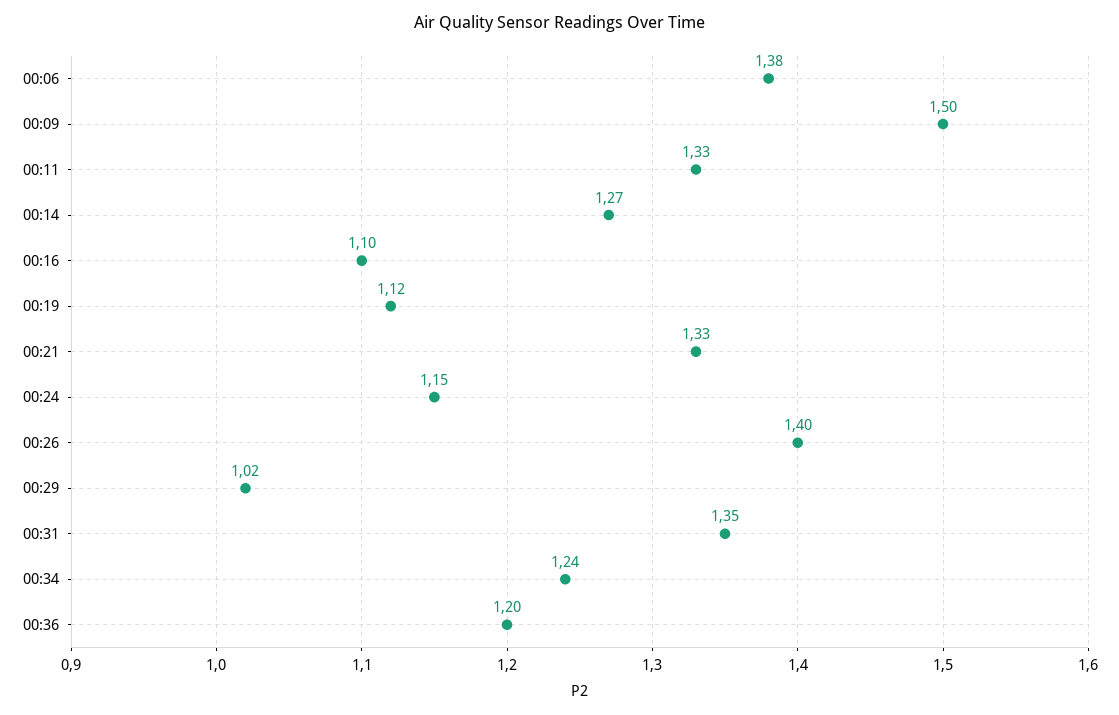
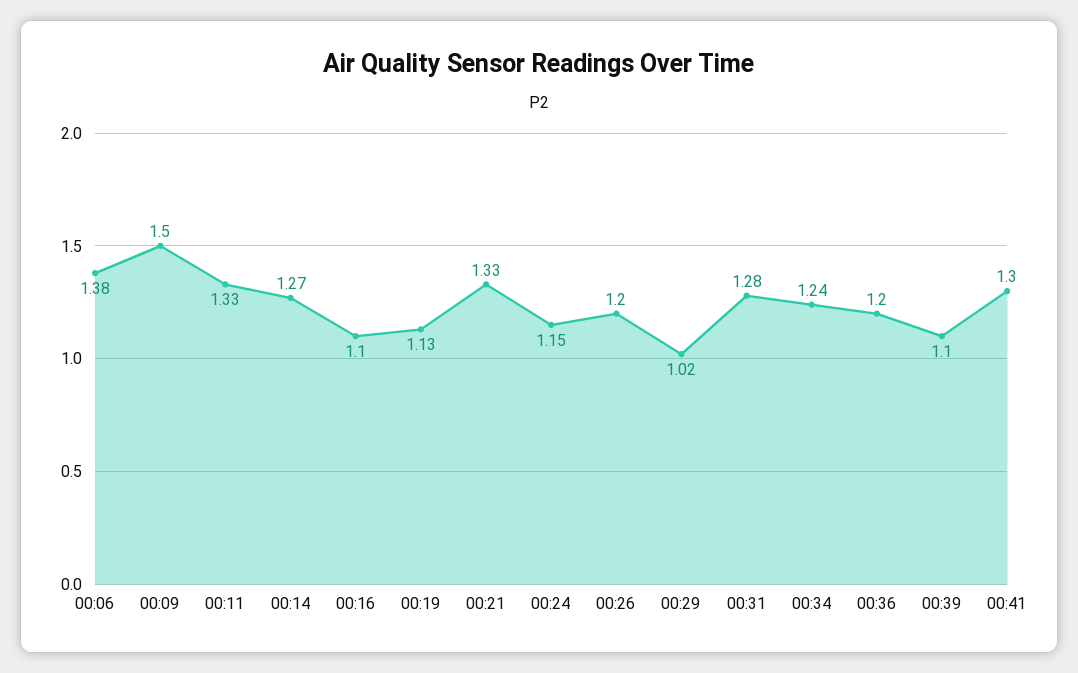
00:19: 1.12 -> 1.13
00:26: 1.4 -> 1.2
00:31: 1.35 -> 1.28
00:39: none -> 1.1
00:41: none -> 1.3

